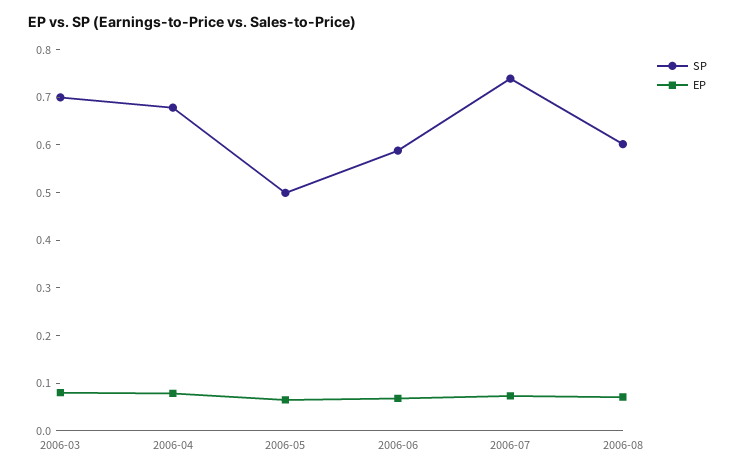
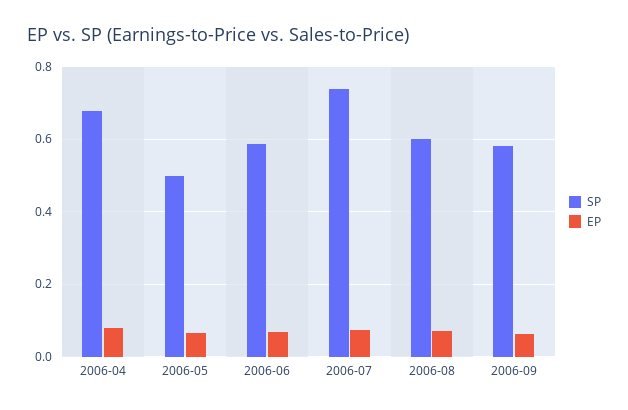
SP, 2006-03: 0.7 -> none
EP, 2006-03: 0.08 -> none
SP, 2006-09: none -> 0.58
EP, 2006-09: none -> 0.06

